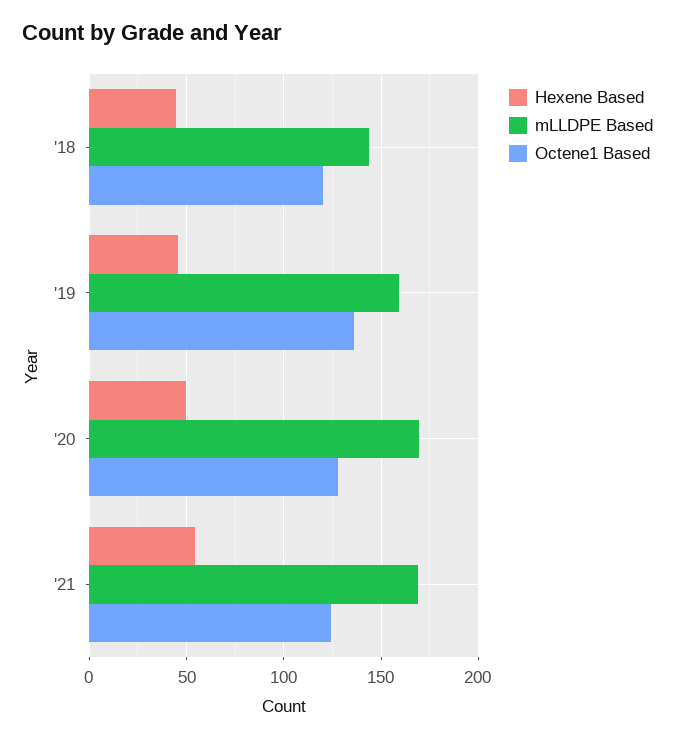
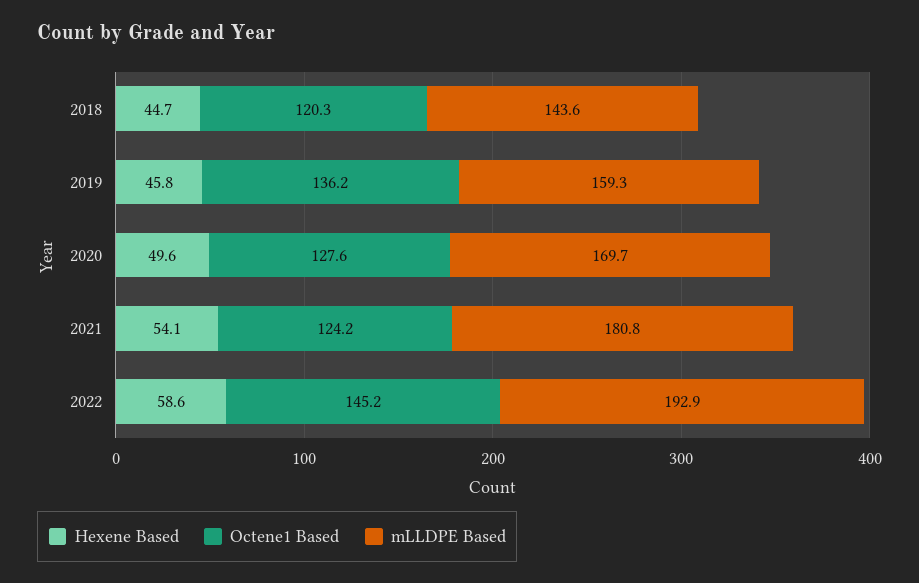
mLLDPE Based, '21: 170 -> 180.8
Hexene Based, 2022: none -> 58.6
Octene1 Based, 2022: none -> 145.2
mLLDPE Based, 2022: none -> 192.9

